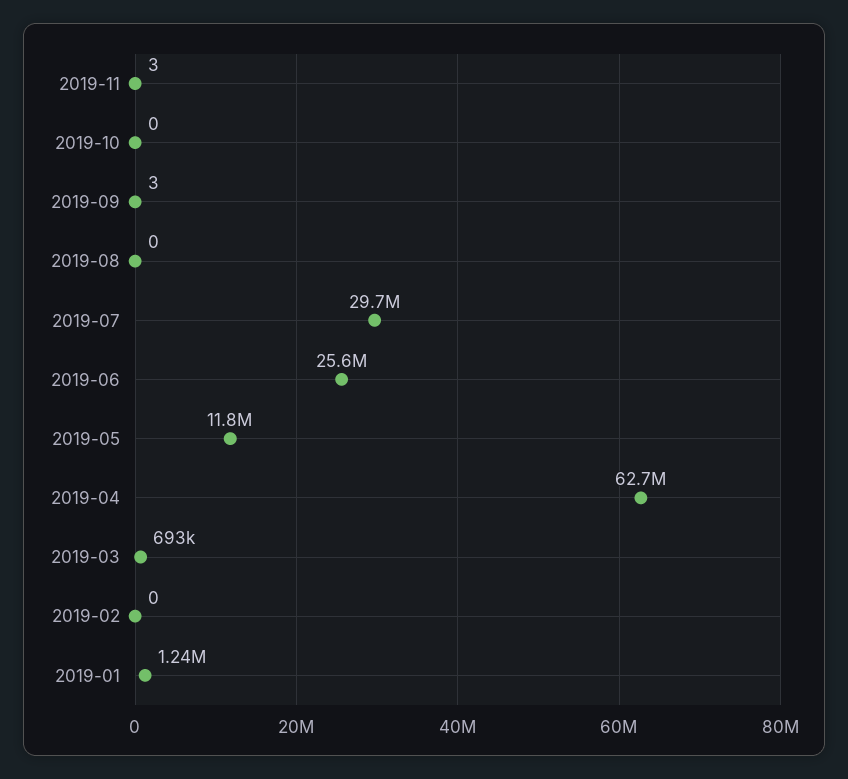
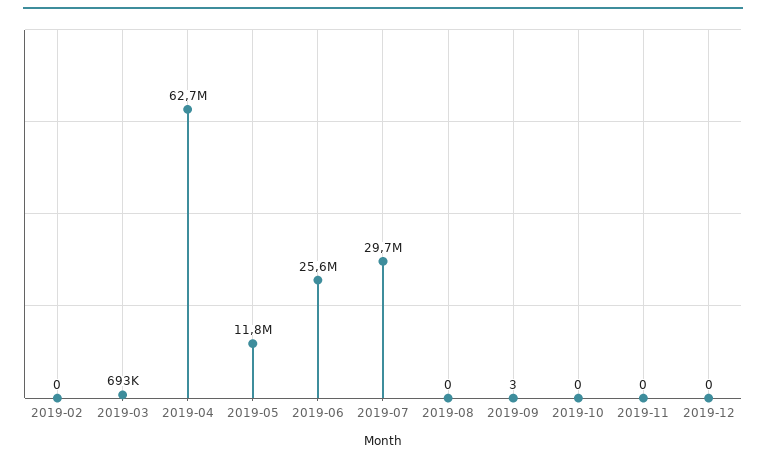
2019-11: 3 -> 0
2019-01: 1240000 -> none
2019-12: none -> 0

